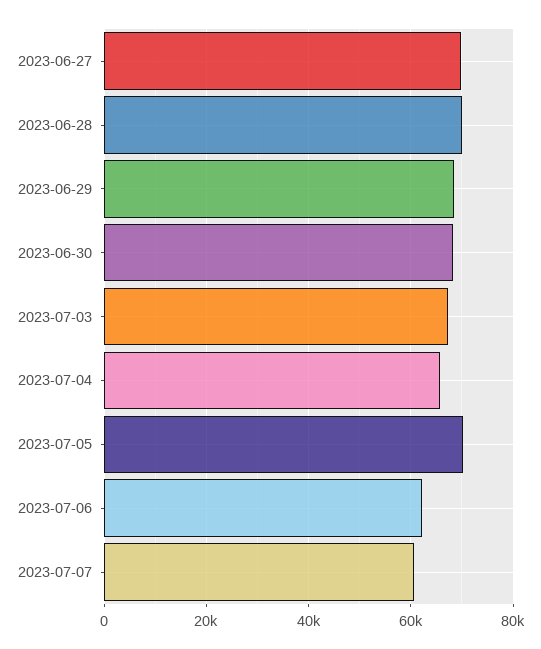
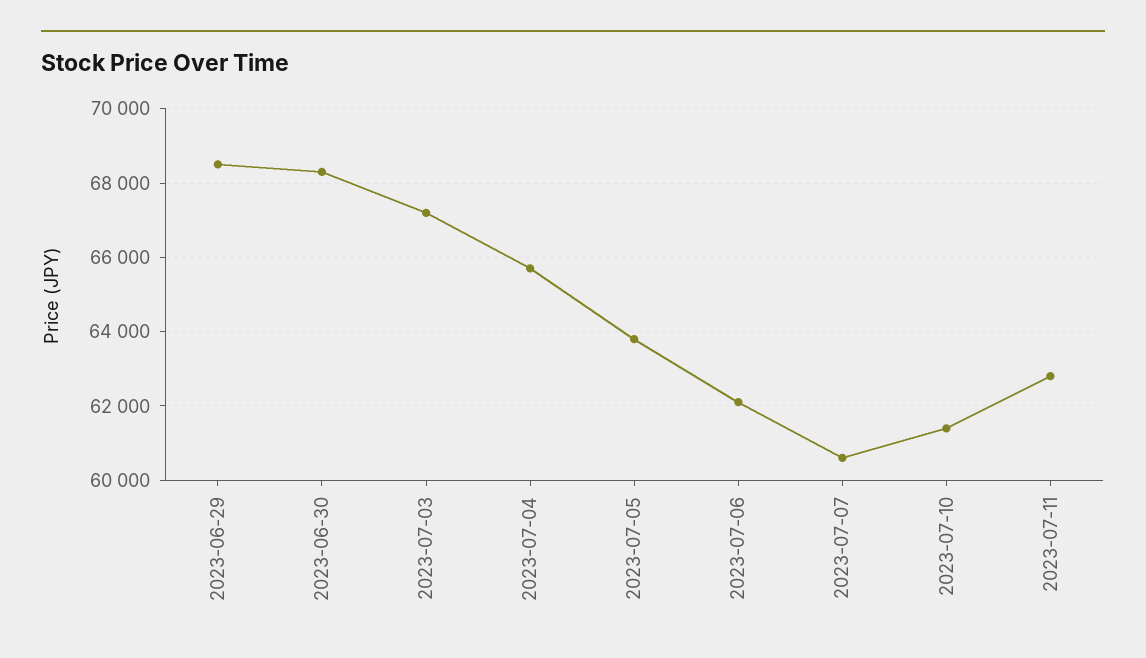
2023-06-27: 70000 -> none
2023-06-28: 70000 -> none
2023-07-05: 70000 -> 63800
2023-07-10: none -> 61400
2023-07-11: none -> 62800

